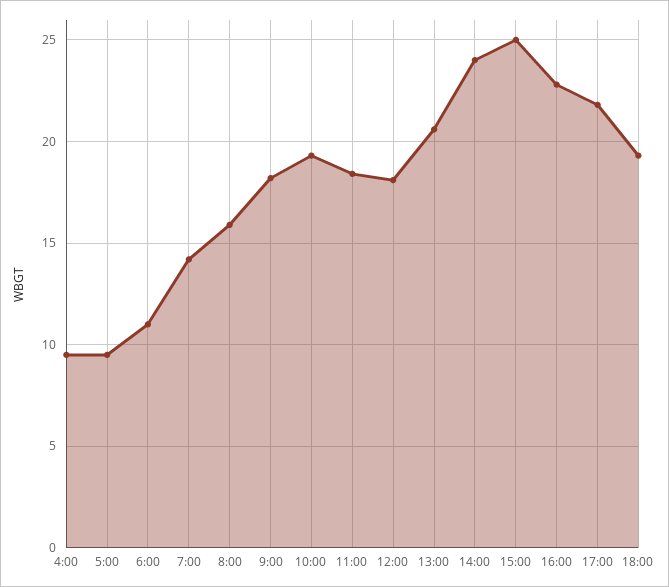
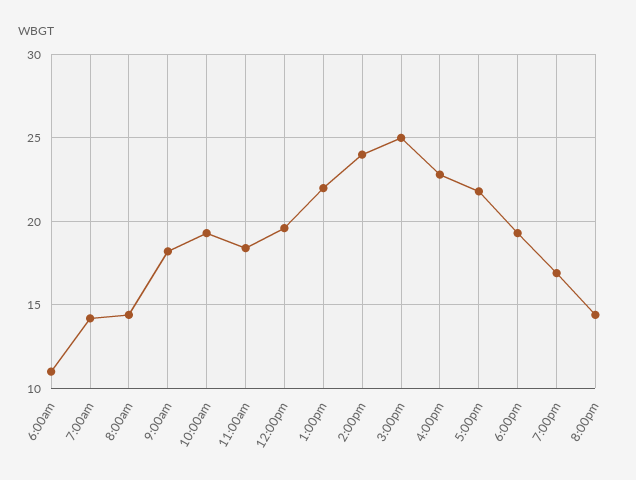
4:00: 9.5 -> none
5:00: 9.5 -> none
8:00: 16 -> 14.5
12:00: 18 -> 19.5
13:00: 20.5 -> 22
7:00pm: none -> 17
8:00pm: none -> 14.5

